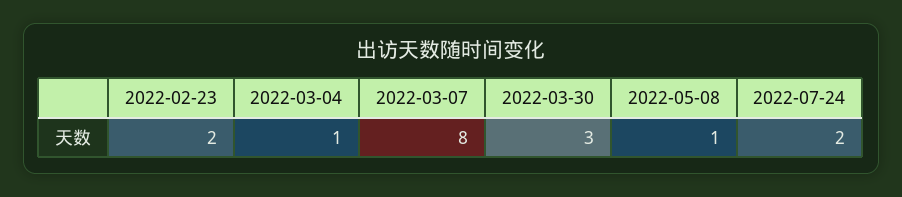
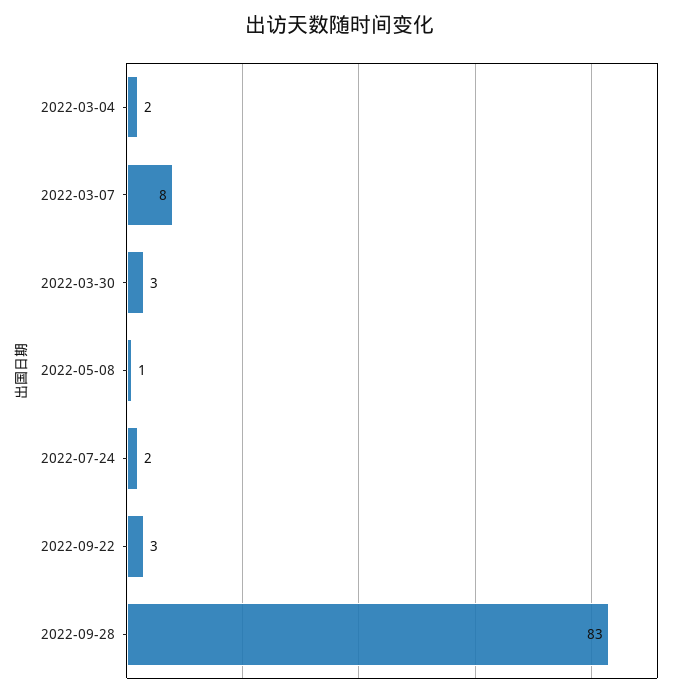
2022-02-23: 2 -> none
2022-03-04: 1 -> 2
2022-09-22: none -> 3
2022-09-28: none -> 83

